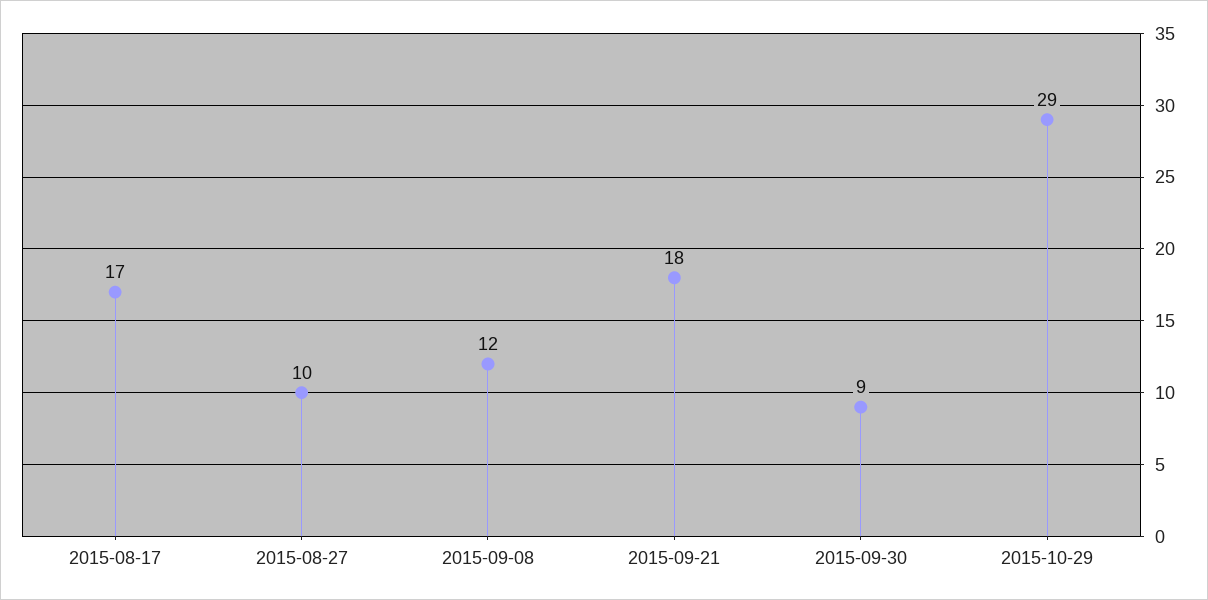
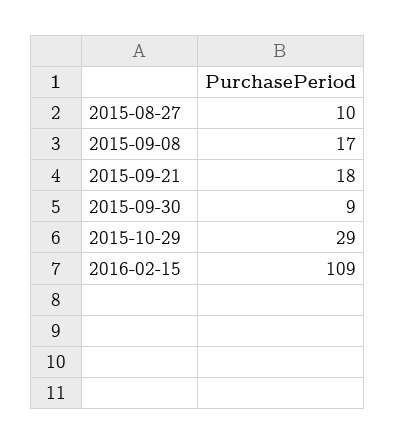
2015-08-17: 17 -> none
2015-09-08: 12 -> 17
2016-02-15: none -> 109

